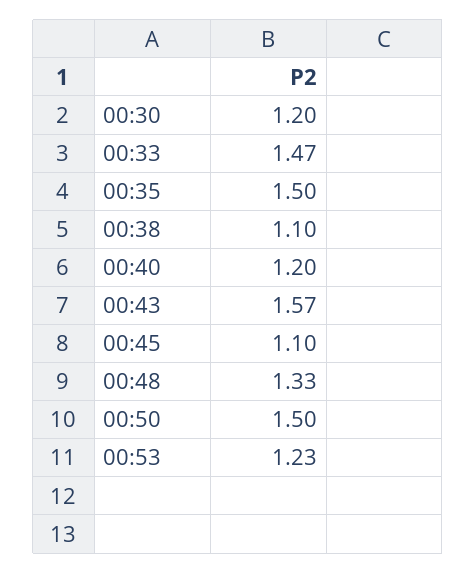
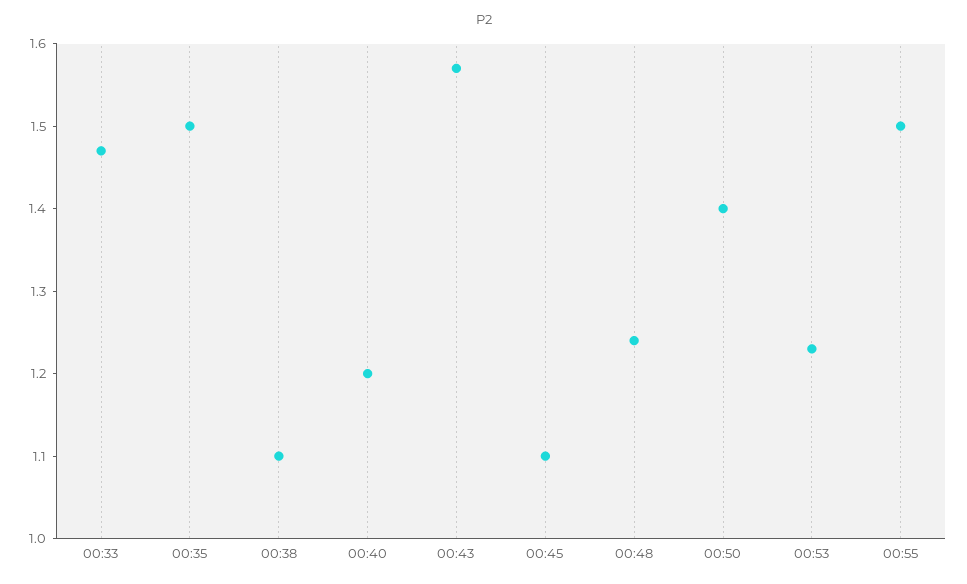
00:30: 1.2 -> none
00:48: 1.33 -> 1.24
00:50: 1.5 -> 1.4
00:55: none -> 1.5

